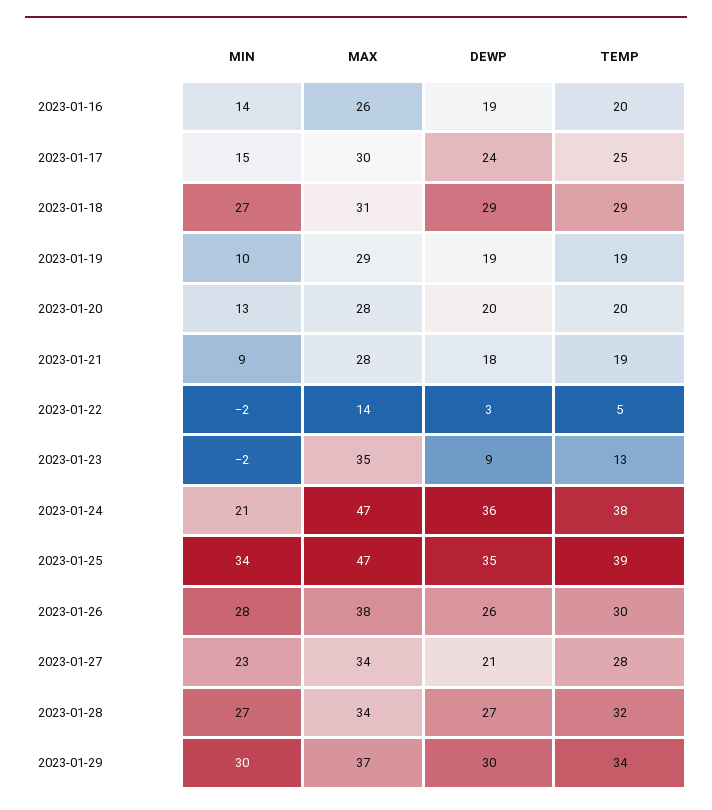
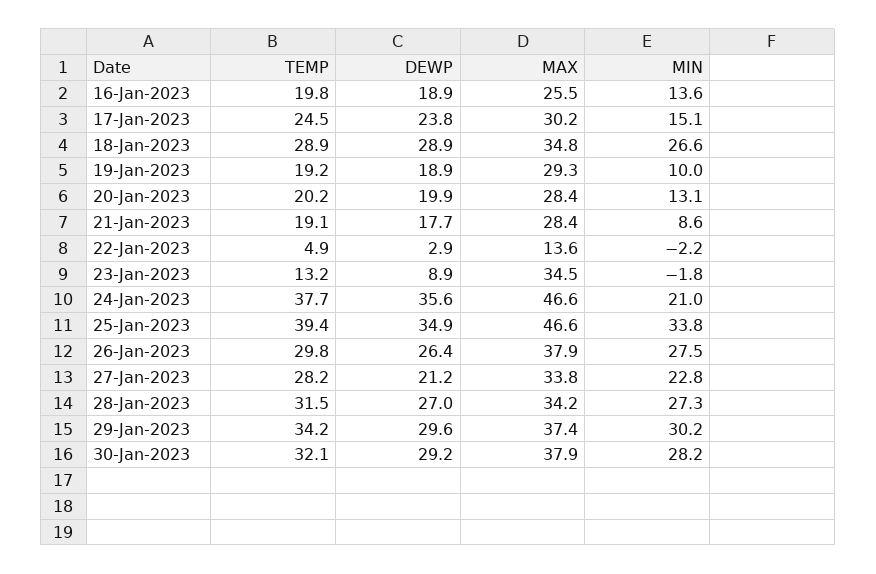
MAX, 2023-01-18: 31 -> 34.8
TEMP, 30-Jan-2023: none -> 32.1
DEWP, 30-Jan-2023: none -> 29.2
MAX, 30-Jan-2023: none -> 37.9
MIN, 30-Jan-2023: none -> 28.2

